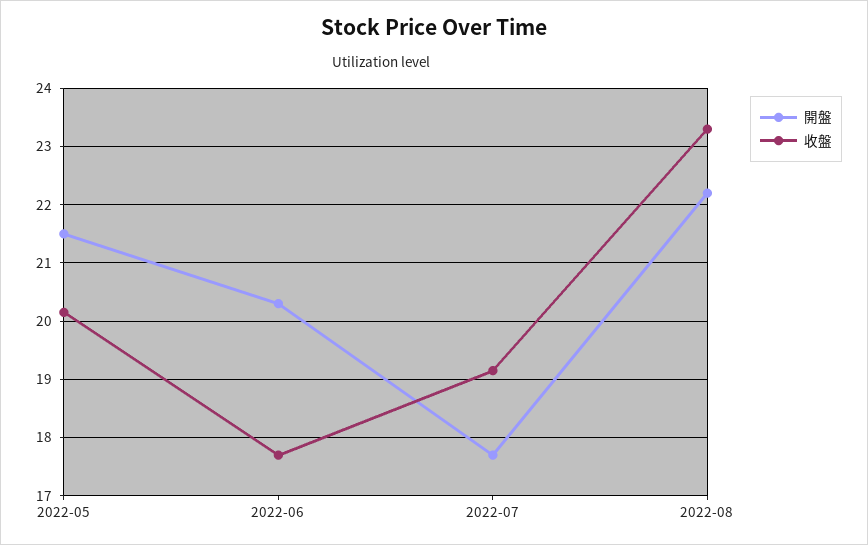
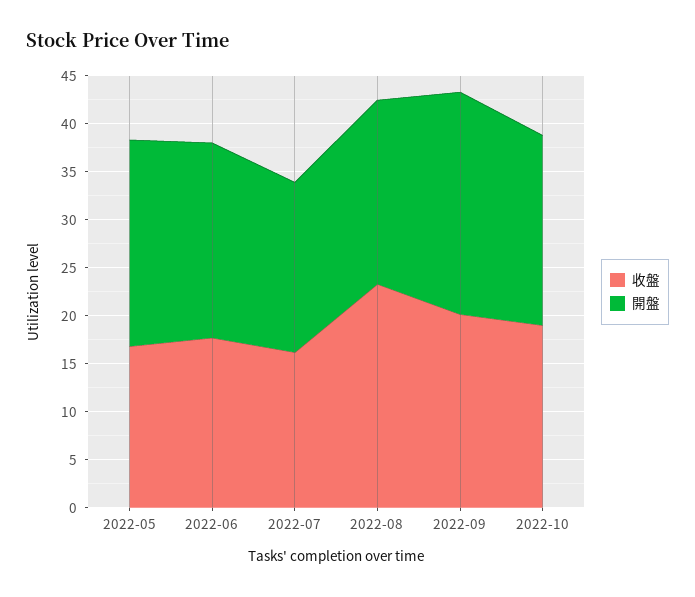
收盤, 2022-05: 20.2 -> 17
收盤, 2022-07: 19.2 -> 16
開盤, 2022-08: 22.2 -> 19
收盤, 2022-09: none -> 20
開盤, 2022-09: none -> 23
收盤, 2022-10: none -> 19
開盤, 2022-10: none -> 20

